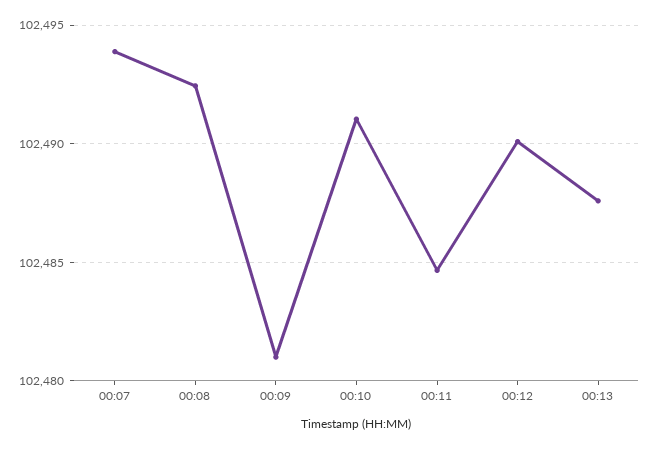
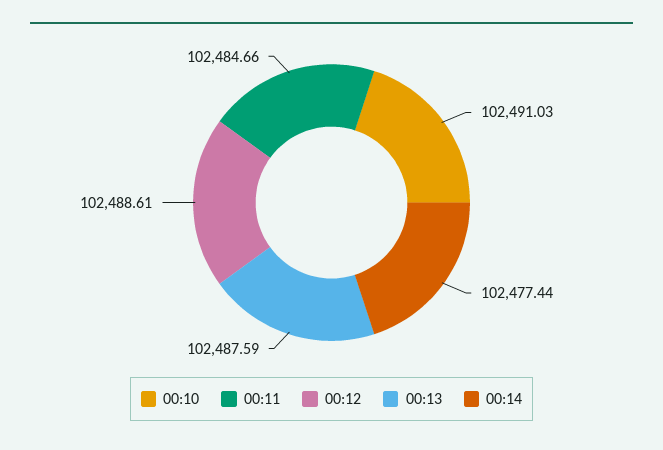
00:07: 102494 -> none
00:08: 102492.5 -> none
00:09: 102481 -> none
00:12: 102490 -> 102488.61
00:14: none -> 102477.44

